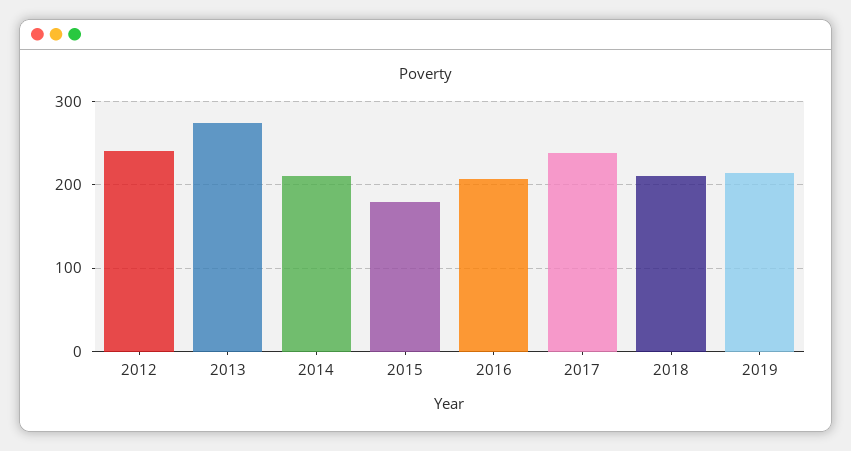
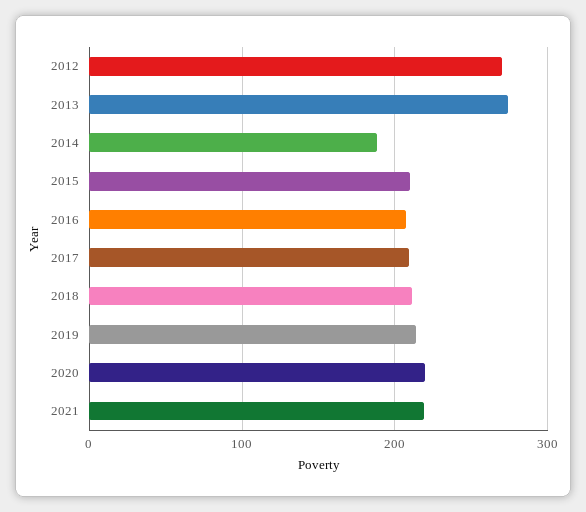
2012: 240 -> 270
2014: 210 -> 190
2015: 180 -> 210
2017: 240 -> 210
2020: none -> 220
2021: none -> 220

